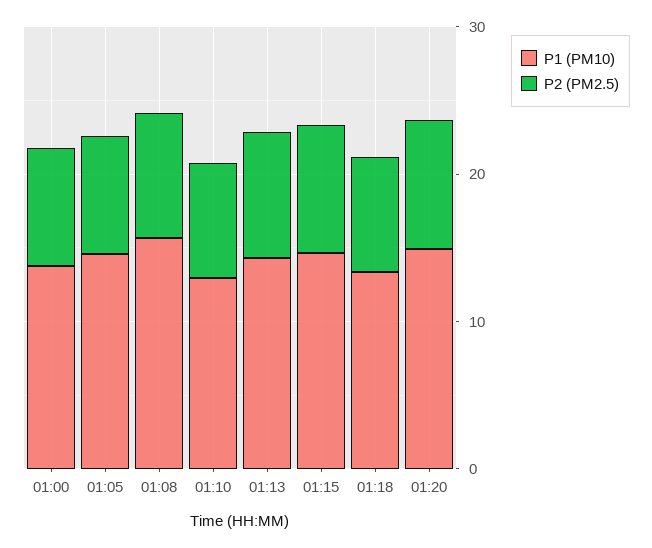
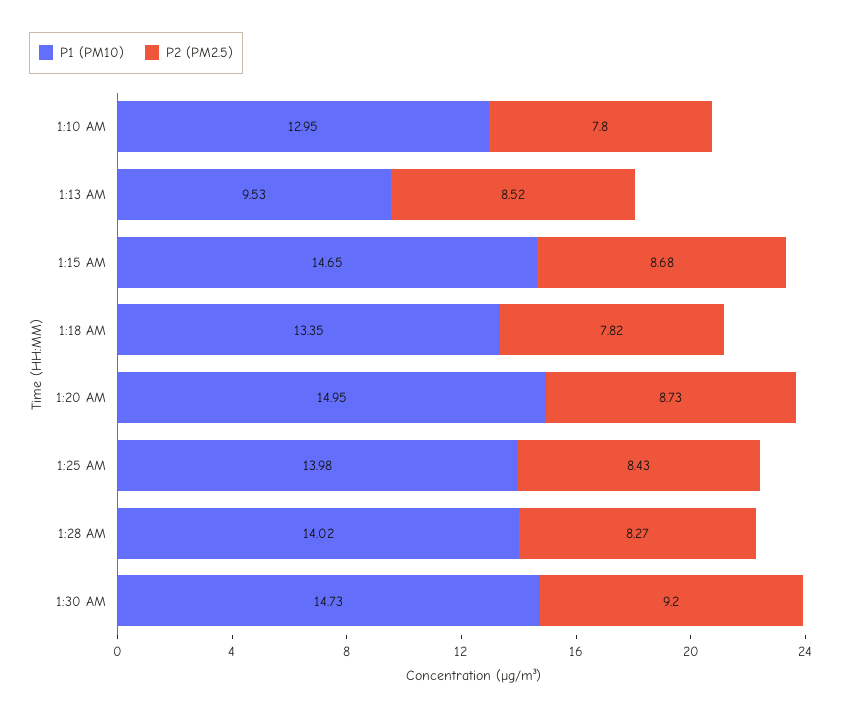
P1 (PM10), 01:00: 14 -> none
P2 (PM2.5), 01:00: 8 -> none
P1 (PM10), 01:05: 14 -> none
P2 (PM2.5), 01:05: 8 -> none
P1 (PM10), 01:08: 16 -> none
P2 (PM2.5), 01:08: 8 -> none
P1 (PM10), 01:13: 14 -> 9.53
P1 (PM10), 1:25 AM: none -> 13.98
P2 (PM2.5), 1:25 AM: none -> 8.43
P1 (PM10), 1:28 AM: none -> 14.02
P2 (PM2.5), 1:28 AM: none -> 8.27
P1 (PM10), 1:30 AM: none -> 14.73
P2 (PM2.5), 1:30 AM: none -> 9.2

